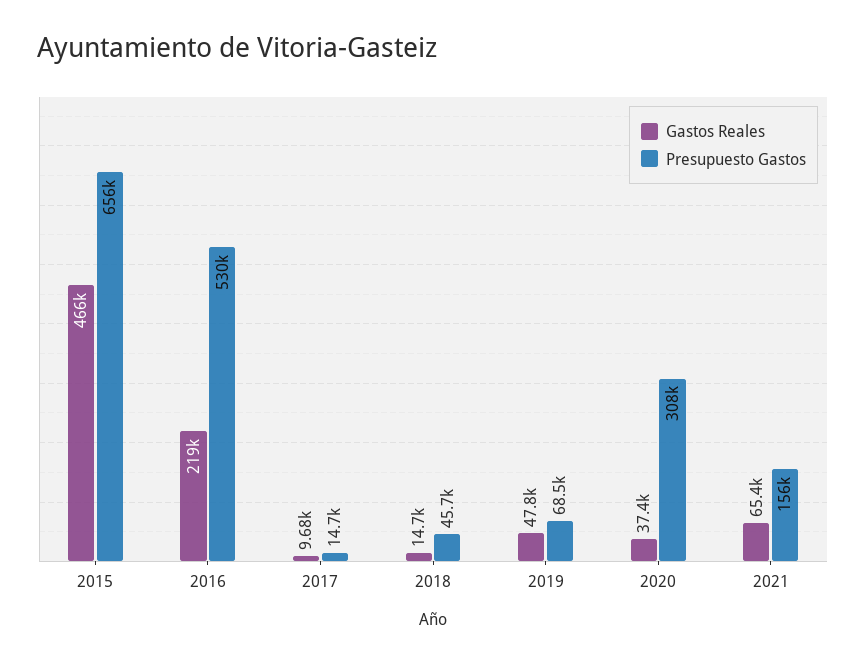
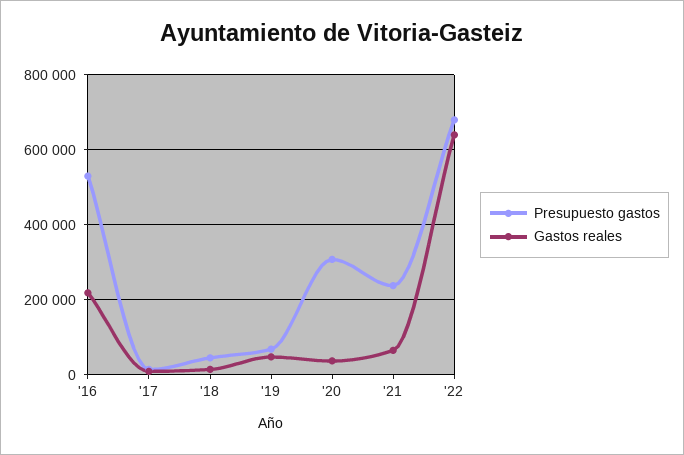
Gastos Reales, 2015: 466000 -> none
Presupuesto Gastos, 2015: 656000 -> none
Presupuesto Gastos, 2021: 156000 -> 240000
Presupuesto Gastos, '22: none -> 680000
Gastos Reales, '22: none -> 640000

